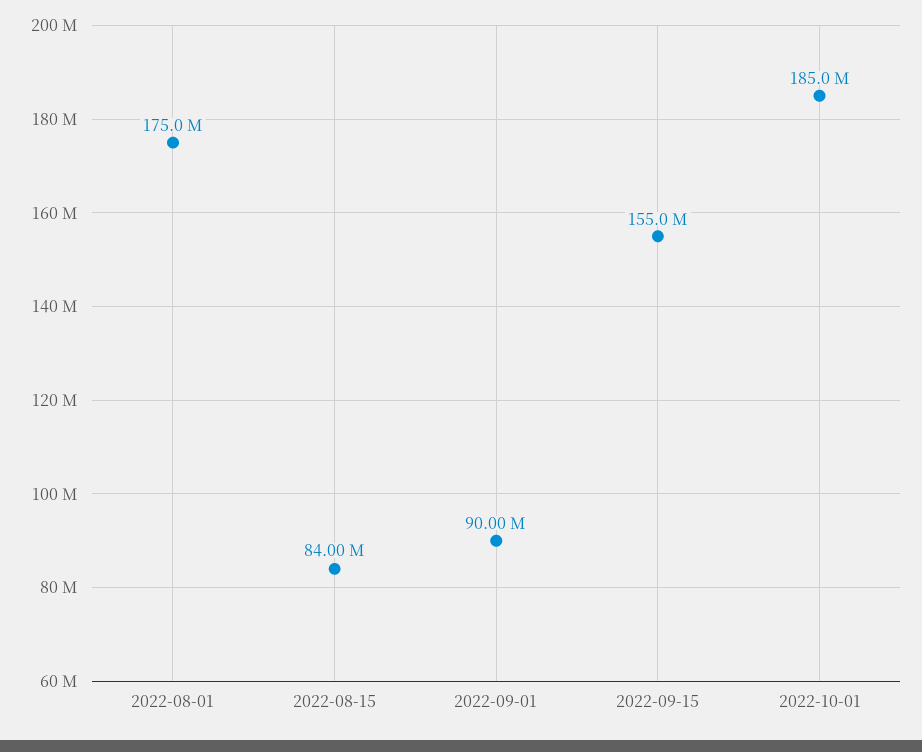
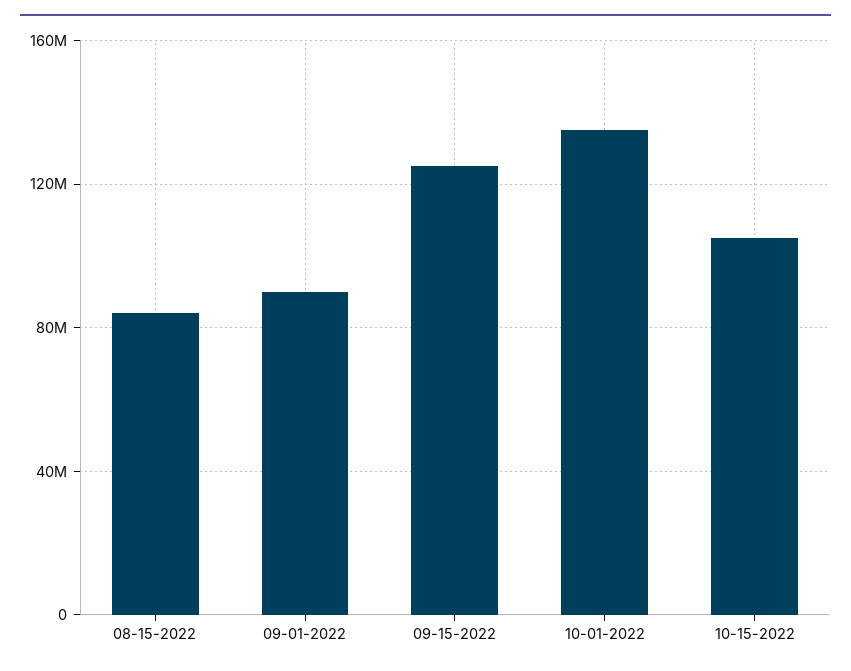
2022-08-01: 175000000 -> none
2022-09-15: 155000000 -> 125000000
2022-10-01: 185000000 -> 135000000
10-15-2022: none -> 105000000

